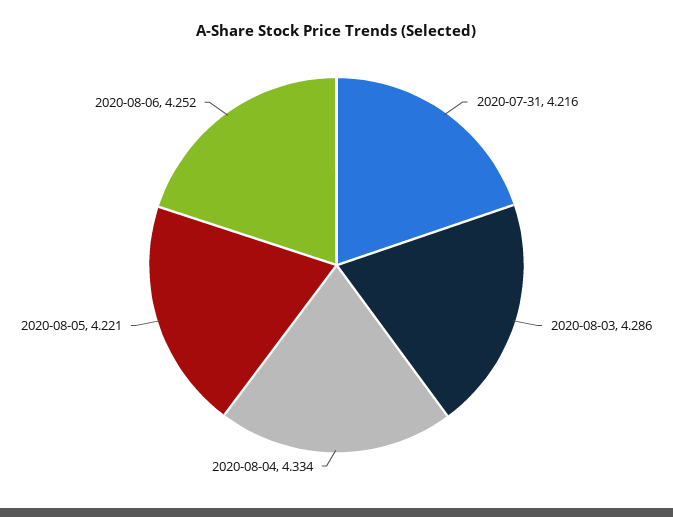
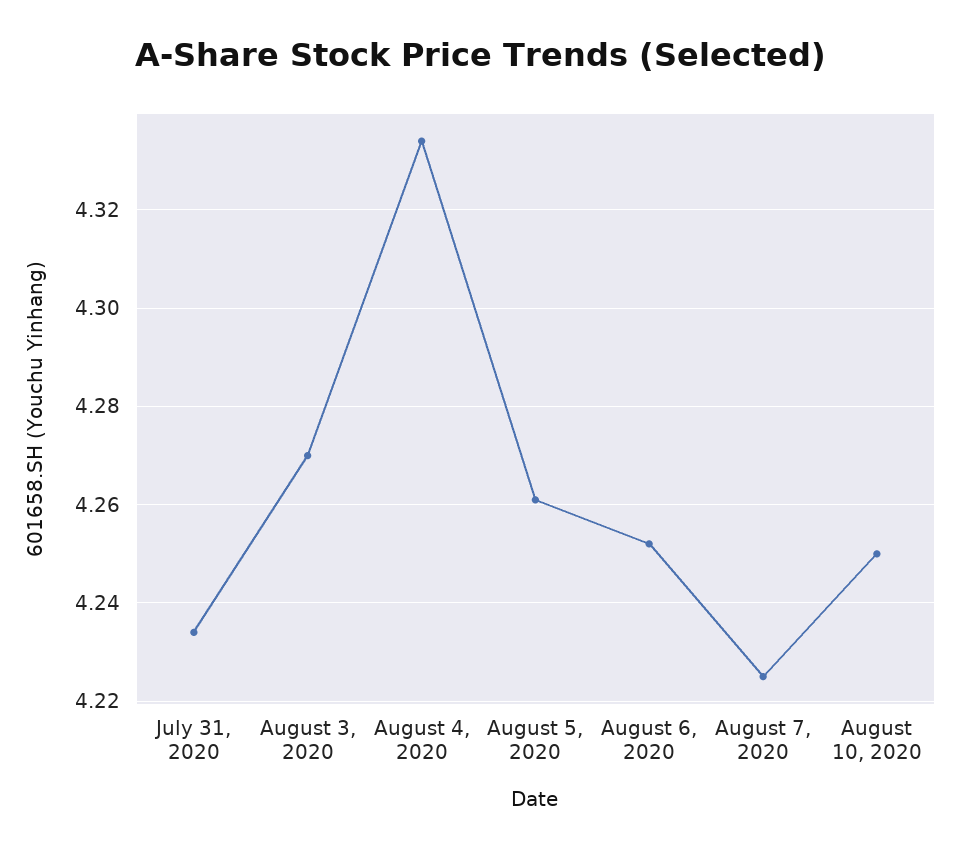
2020-07-31: 4.216 -> 4.235
2020-08-03: 4.286 -> 4.27
2020-08-05: 4.221 -> 4.26
August 7, 2020: none -> 4.225
August 10, 2020: none -> 4.25

